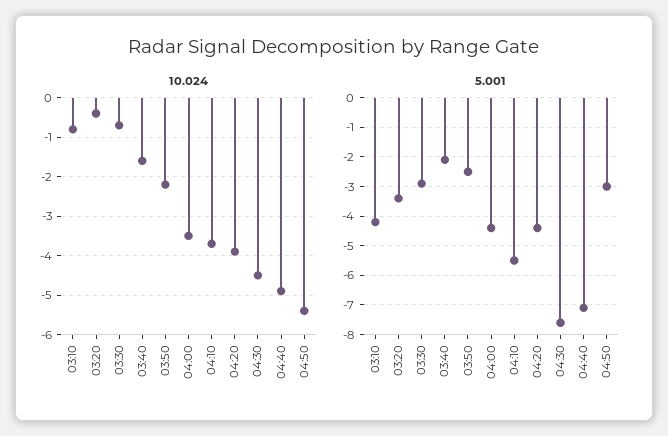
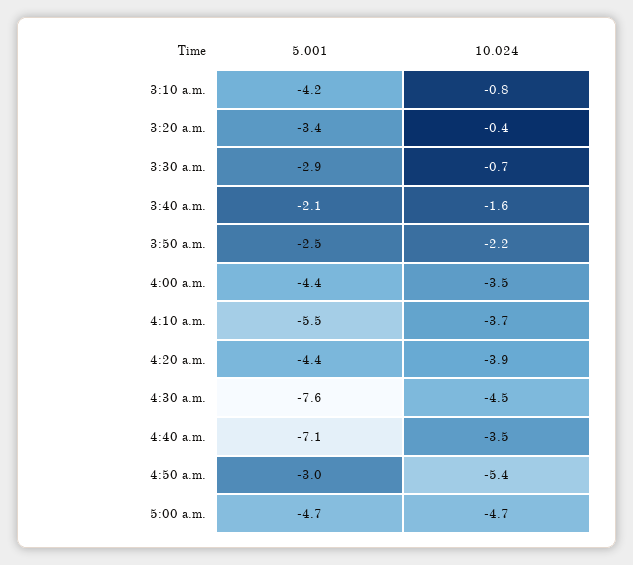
10.024, 04:40: -5 -> -3.5
5.001, 5:00 a.m.: none -> -4.7
10.024, 5:00 a.m.: none -> -4.7

